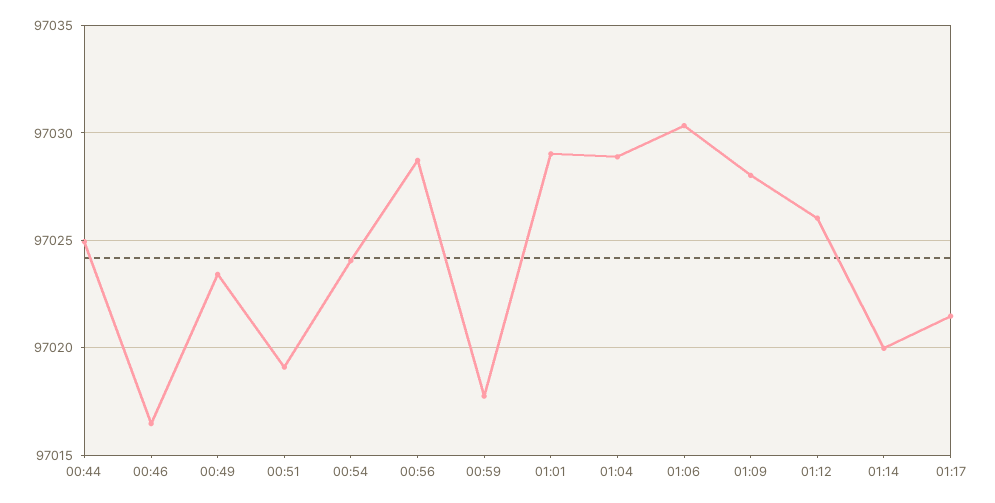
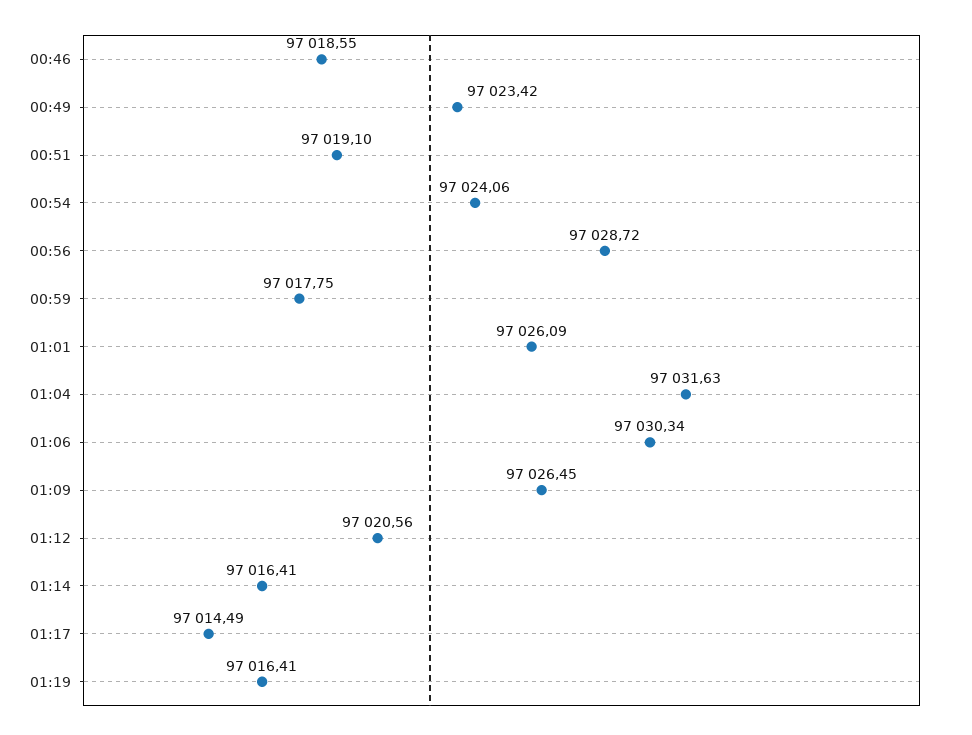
00:44: 97025 -> none
00:46: 97016.5 -> 97018.55
01:01: 97029 -> 97026.09
01:04: 97029 -> 97031.63
01:09: 97028 -> 97026.45
01:12: 97026 -> 97020.56
01:14: 97020 -> 97016.41
01:17: 97021.5 -> 97014.49
01:19: none -> 97016.41

